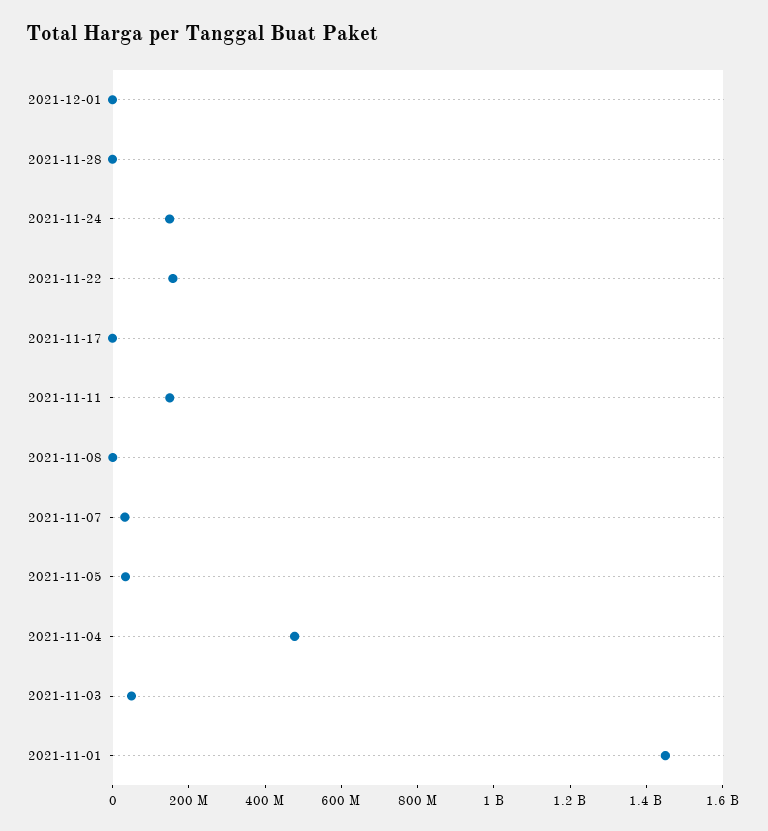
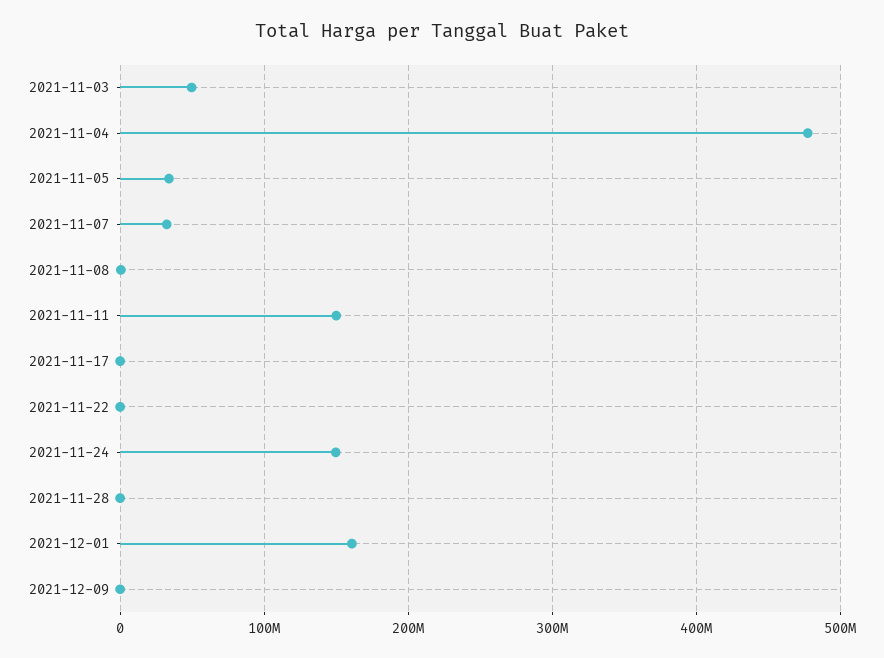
2021-12-01: 0 -> 160000000
2021-11-22: 150000000 -> 0
2021-11-01: 1450000000 -> none
2021-12-09: none -> 0

